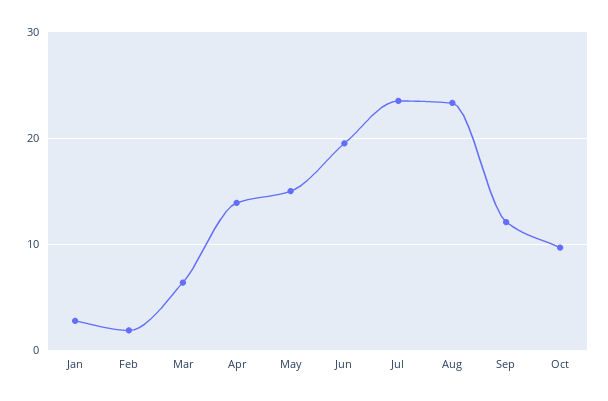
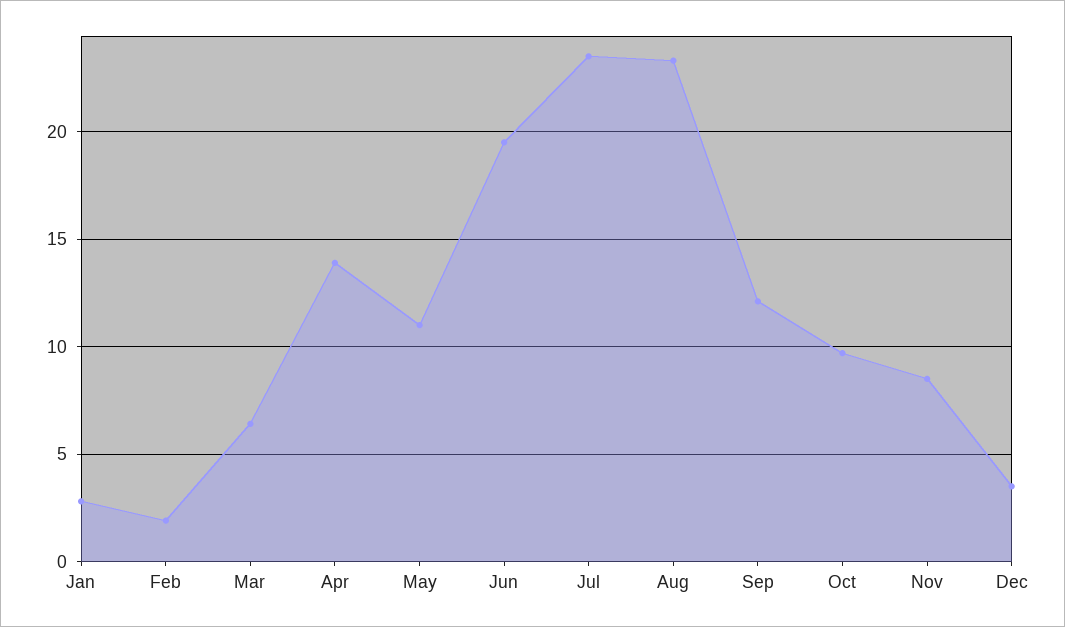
May: 15 -> 11
Nov: none -> 8.5
Dec: none -> 3.5

